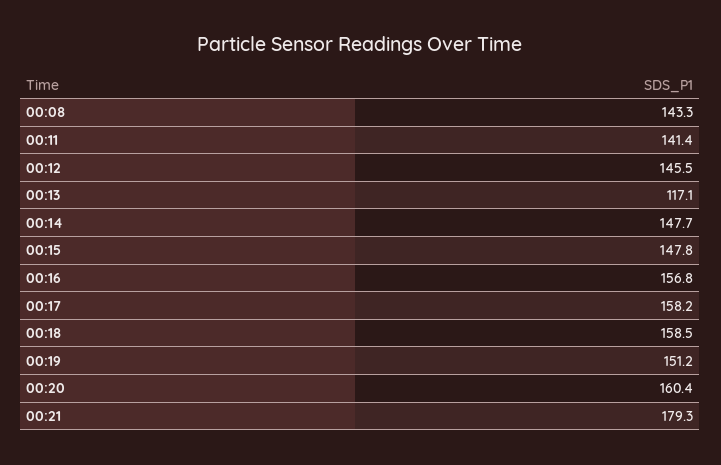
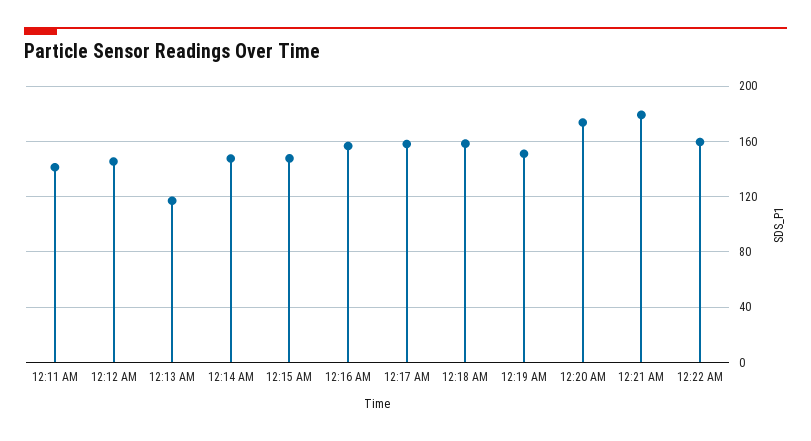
00:08: 143.3 -> none
00:20: 160.4 -> 175
12:22 AM: none -> 160

